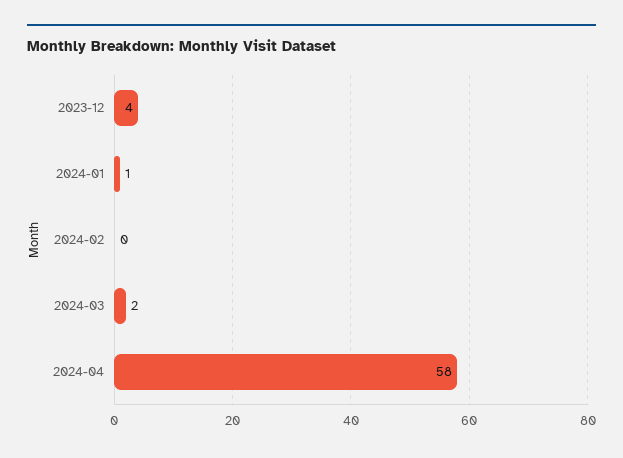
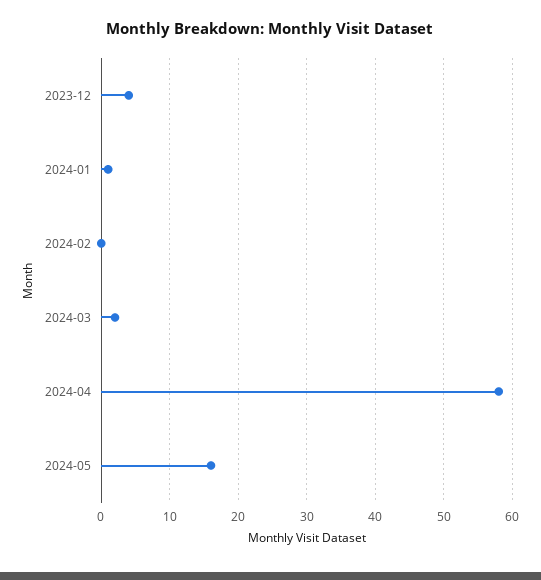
2024-05: none -> 16

